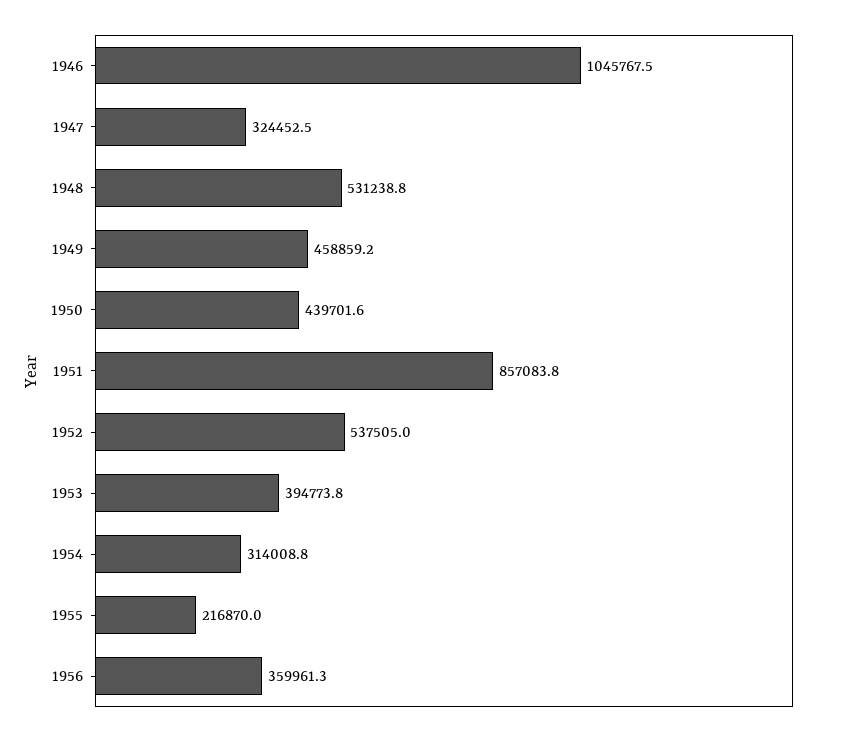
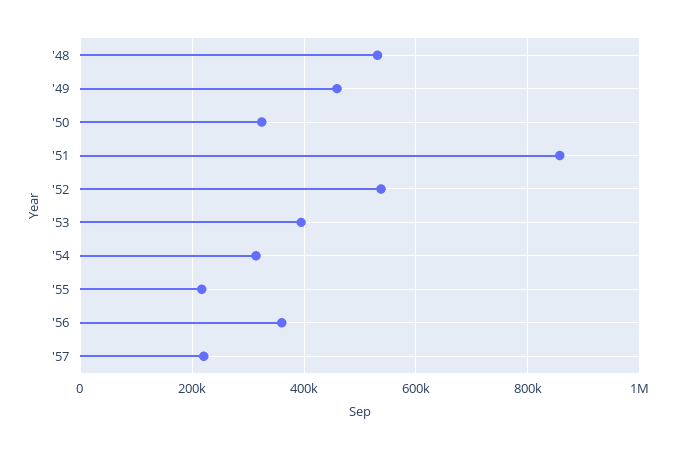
1946: 1045767.5 -> none
1947: 324452.5 -> none
1950: 439701.6 -> 320000
'57: none -> 220000

